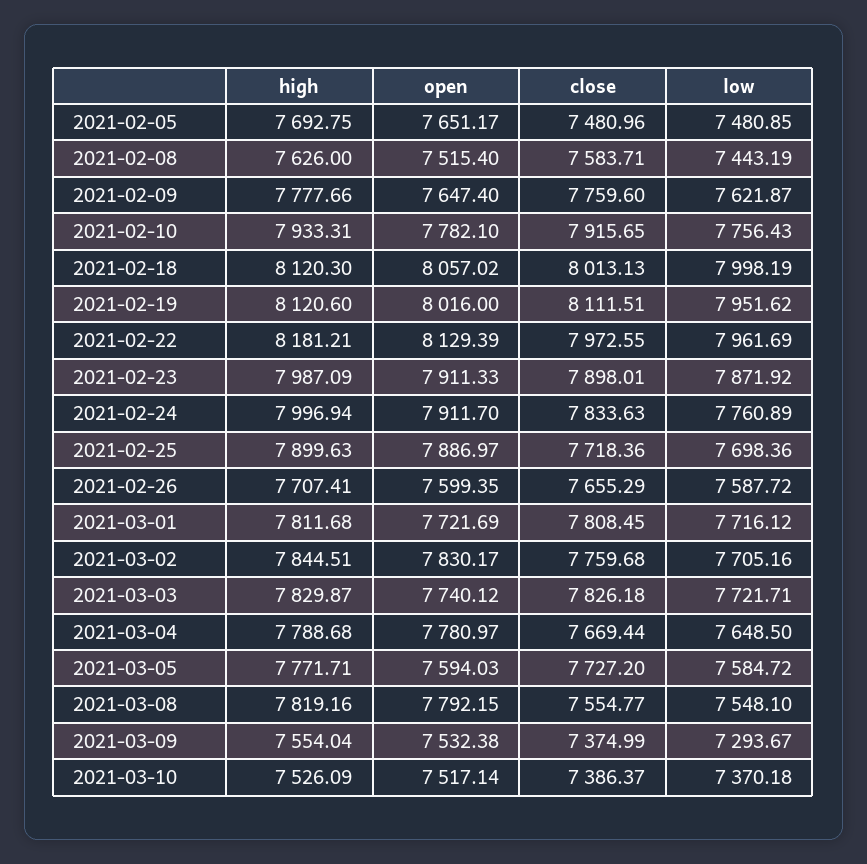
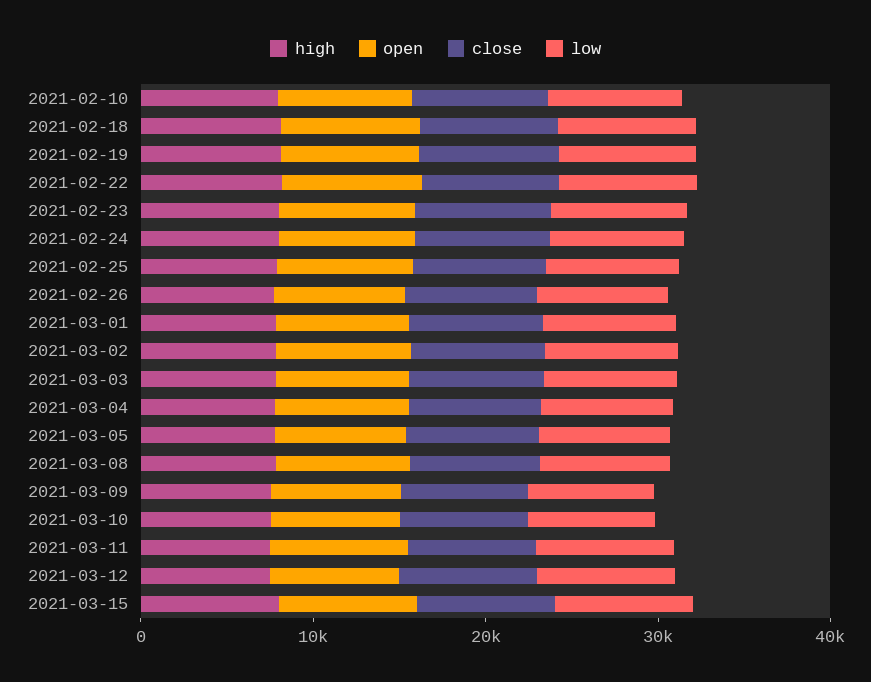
high, 2021-02-05: 7692.75 -> none
open, 2021-02-05: 7651.17 -> none
close, 2021-02-05: 7480.96 -> none
low, 2021-02-05: 7480.85 -> none
high, 2021-02-08: 7626 -> none
open, 2021-02-08: 7515.4 -> none
close, 2021-02-08: 7583.71 -> none
low, 2021-02-08: 7443.19 -> none
high, 2021-02-09: 7777.66 -> none
open, 2021-02-09: 7647.4 -> none
close, 2021-02-09: 7759.6 -> none
low, 2021-02-09: 7621.87 -> none
high, 2021-03-11: none -> 8000
open, 2021-03-11: none -> 8000
close, 2021-03-11: none -> 8000
low, 2021-03-11: none -> 8000
high, 2021-03-12: none -> 8000
open, 2021-03-12: none -> 8000
close, 2021-03-12: none -> 8000
low, 2021-03-12: none -> 8000
high, 2021-03-15: none -> 8000
open, 2021-03-15: none -> 8000
close, 2021-03-15: none -> 8000
low, 2021-03-15: none -> 8000

